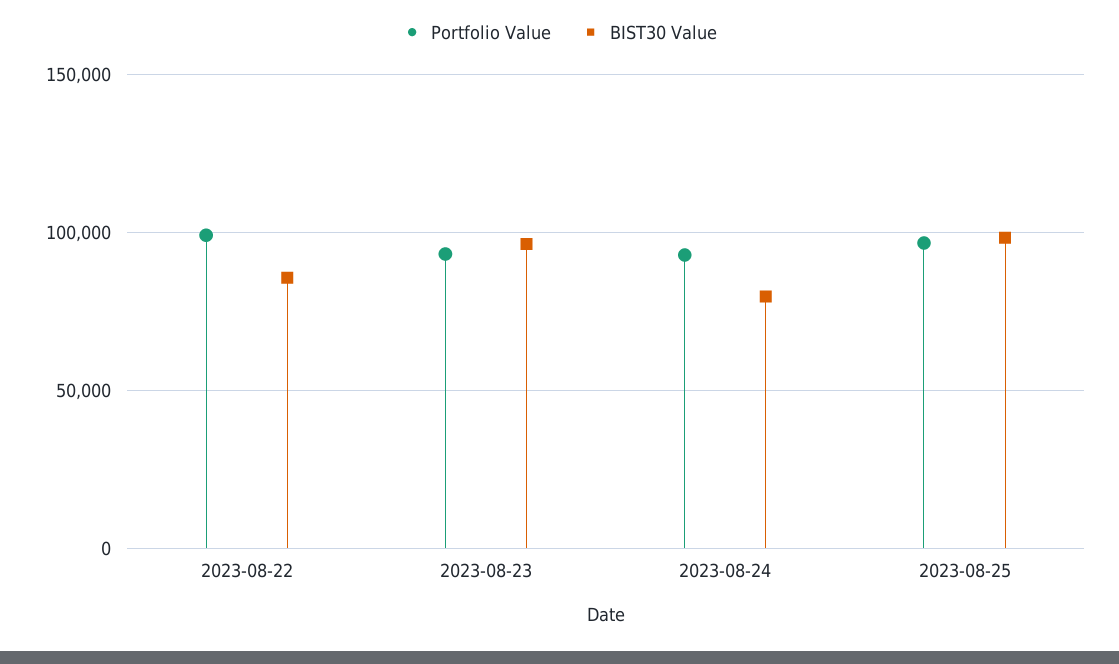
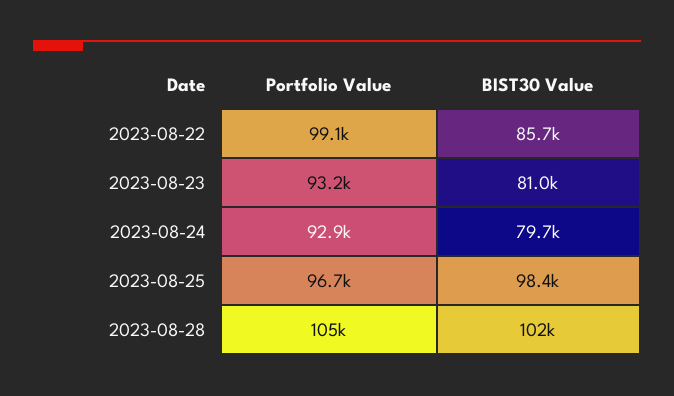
BIST30 Value, 2023-08-23: 95000 -> 81000
Portfolio Value, 2023-08-28: none -> 105000
BIST30 Value, 2023-08-28: none -> 102000

